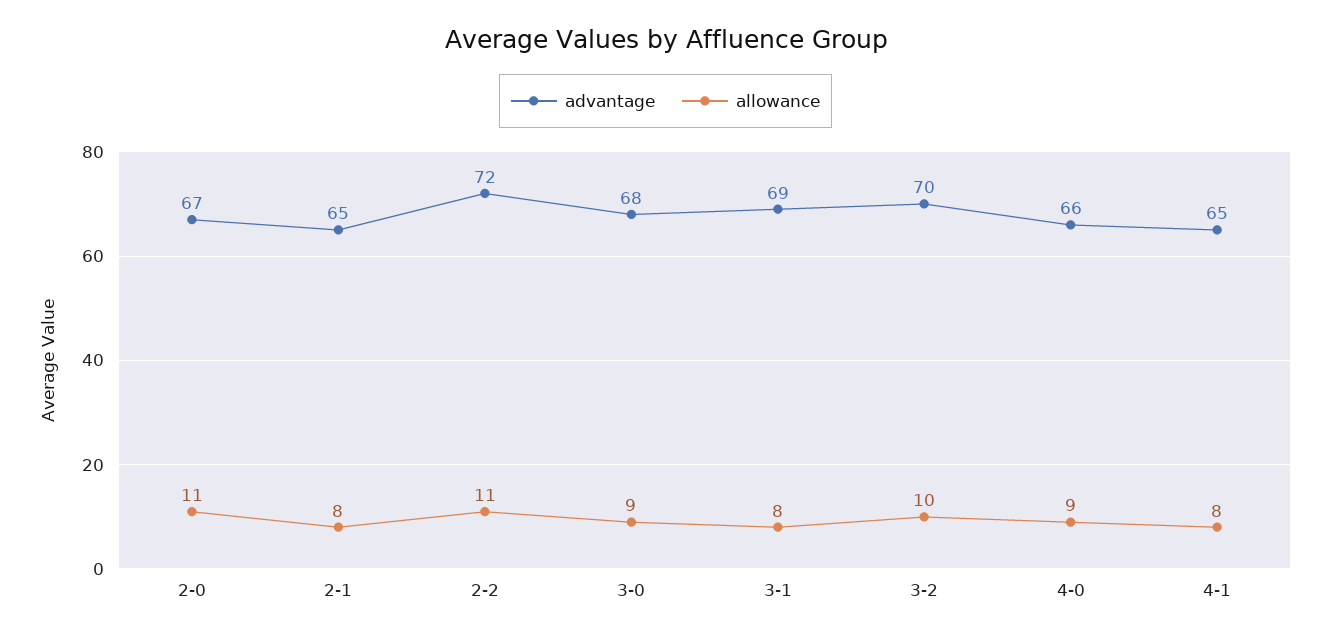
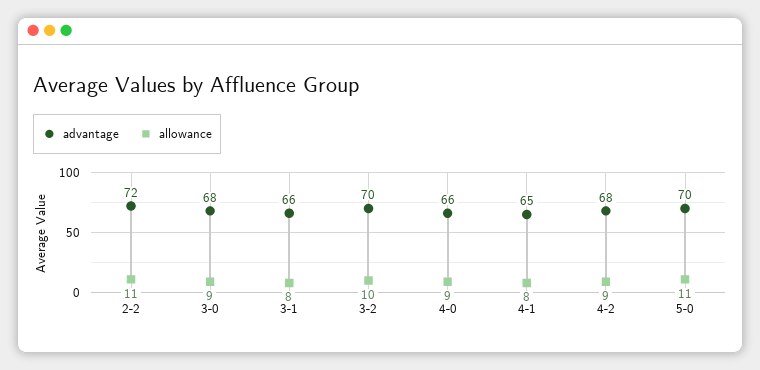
advantage, 2-0: 67 -> none
allowance, 2-0: 11 -> none
advantage, 2-1: 65 -> none
allowance, 2-1: 8 -> none
advantage, 3-1: 69 -> 66
advantage, 4-2: none -> 68
allowance, 4-2: none -> 9
advantage, 5-0: none -> 70
allowance, 5-0: none -> 11

